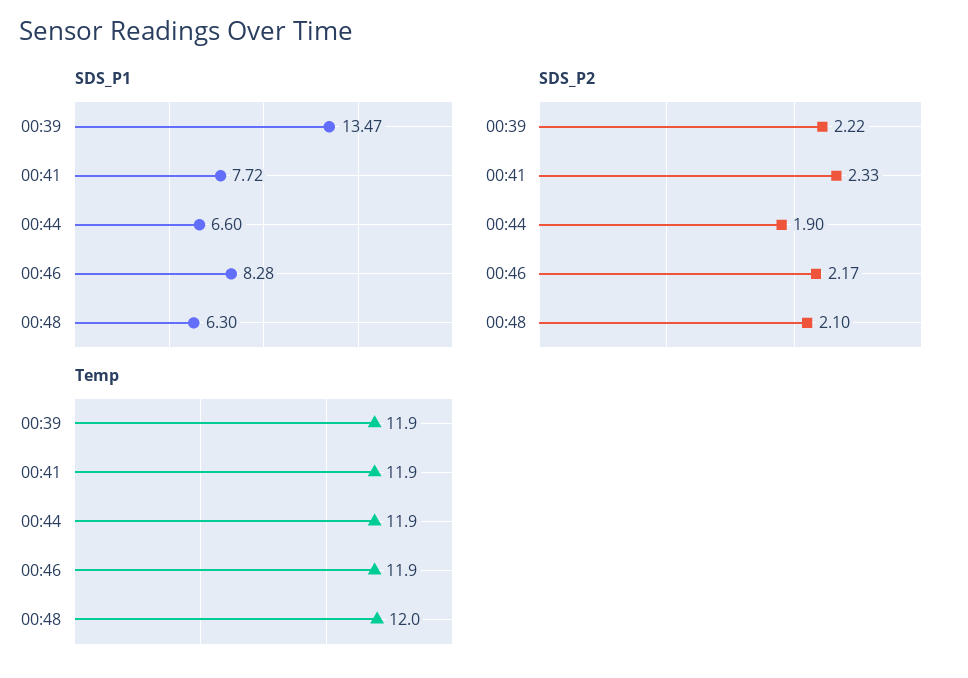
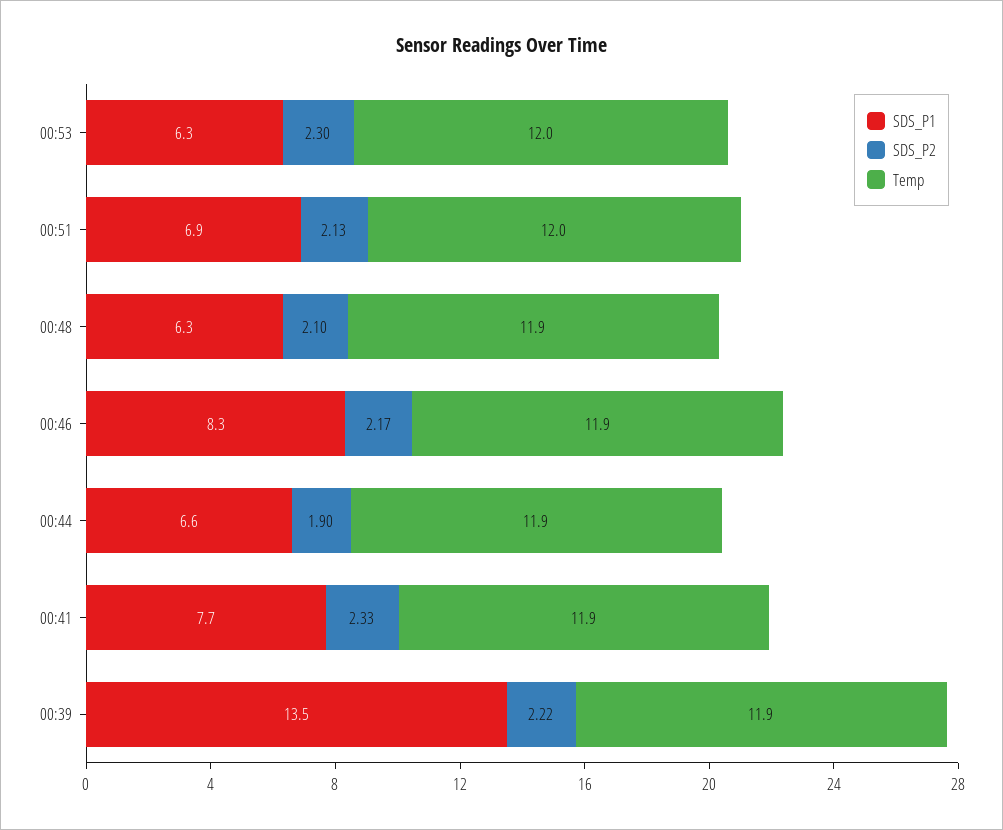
Temp, 00:48: 12 -> 11.9
SDS_P1, 00:53: none -> 6.3
SDS_P2, 00:53: none -> 2.3
Temp, 00:53: none -> 12
SDS_P1, 00:51: none -> 6.9
SDS_P2, 00:51: none -> 2.13
Temp, 00:51: none -> 12

